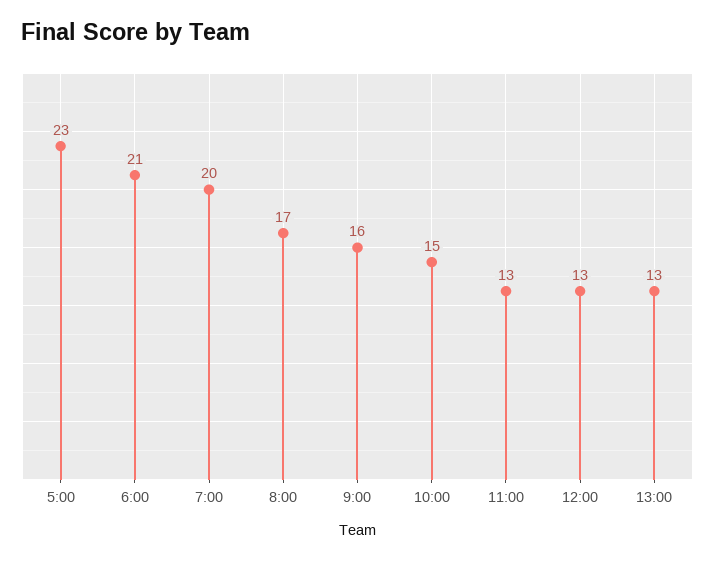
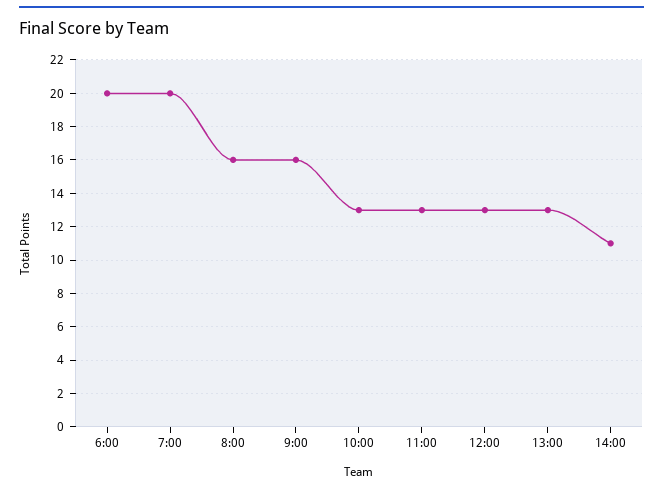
5:00: 23 -> none
6:00: 21 -> 20
8:00: 17 -> 16
10:00: 15 -> 13
14:00: none -> 11

